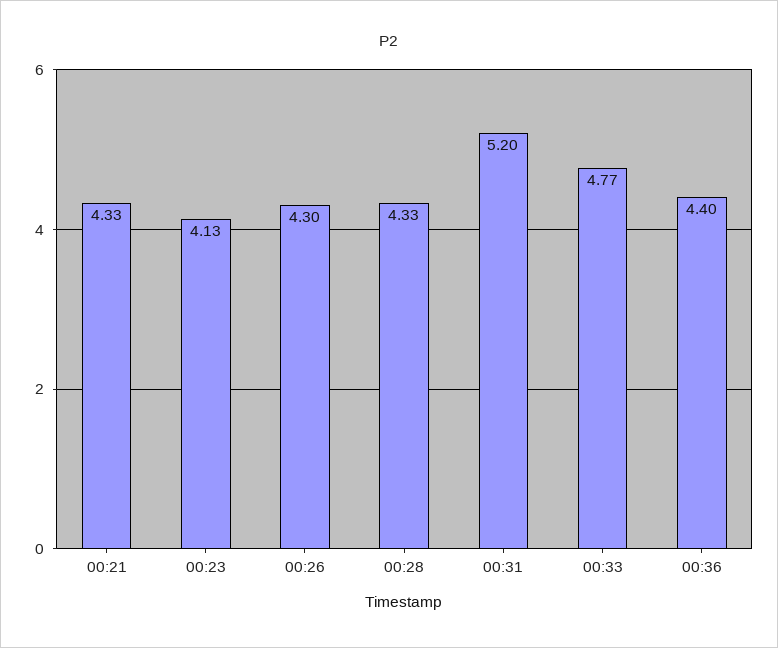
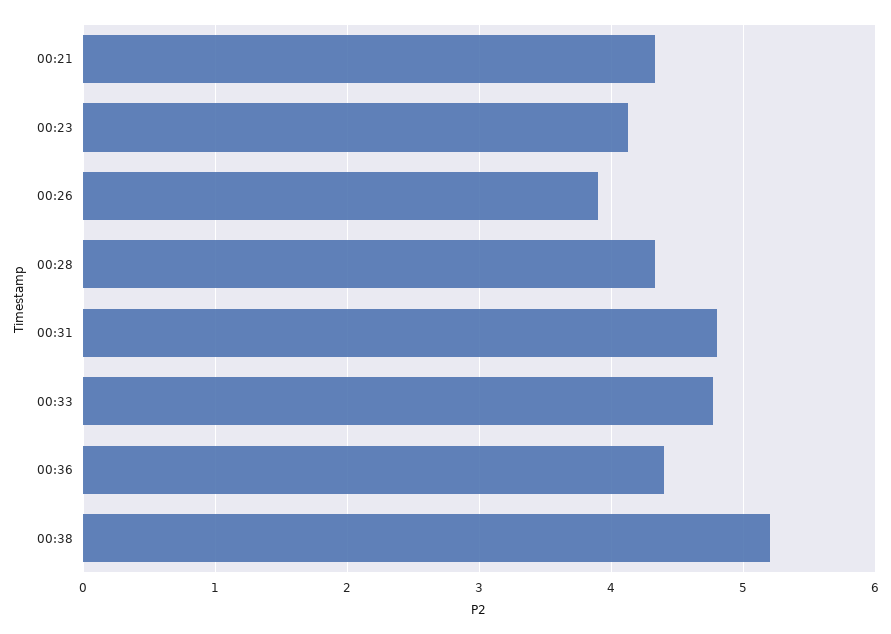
00:26: 4.3 -> 3.9
00:31: 5.2 -> 4.8
00:38: none -> 5.2

